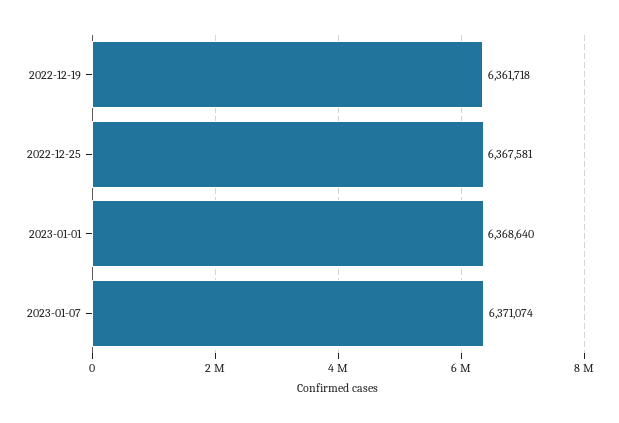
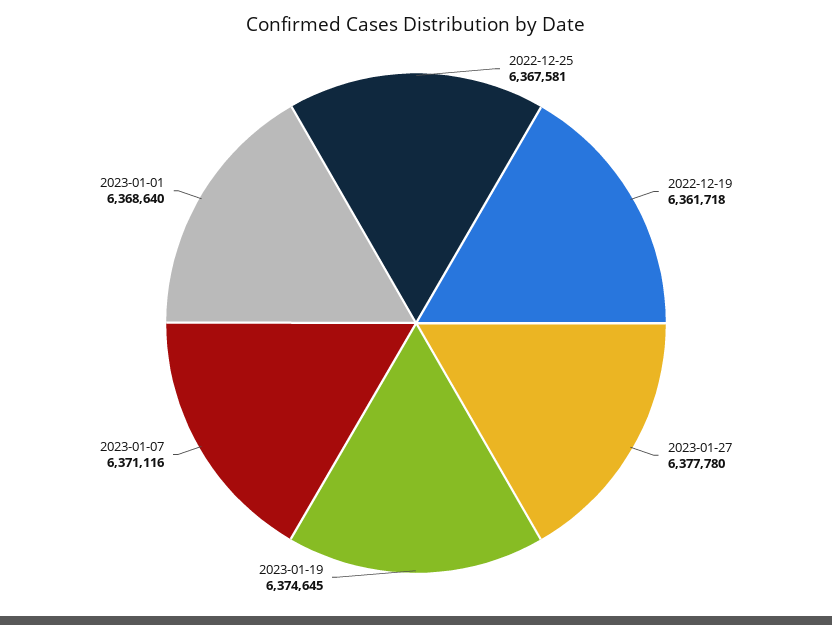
2023-01-07: 6371074 -> 6371116
2023-01-27: none -> 6377780
2023-01-19: none -> 6374645

